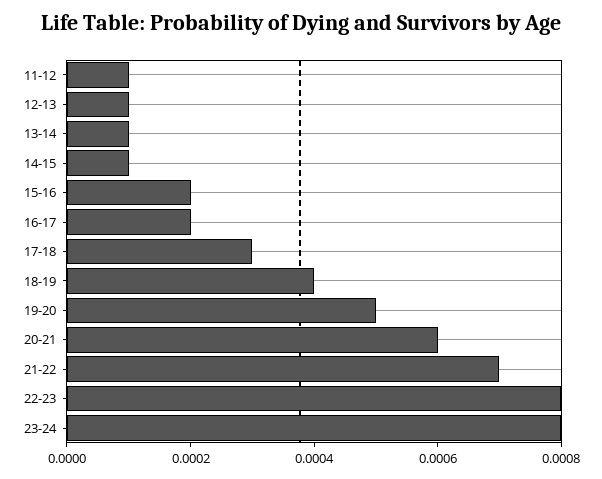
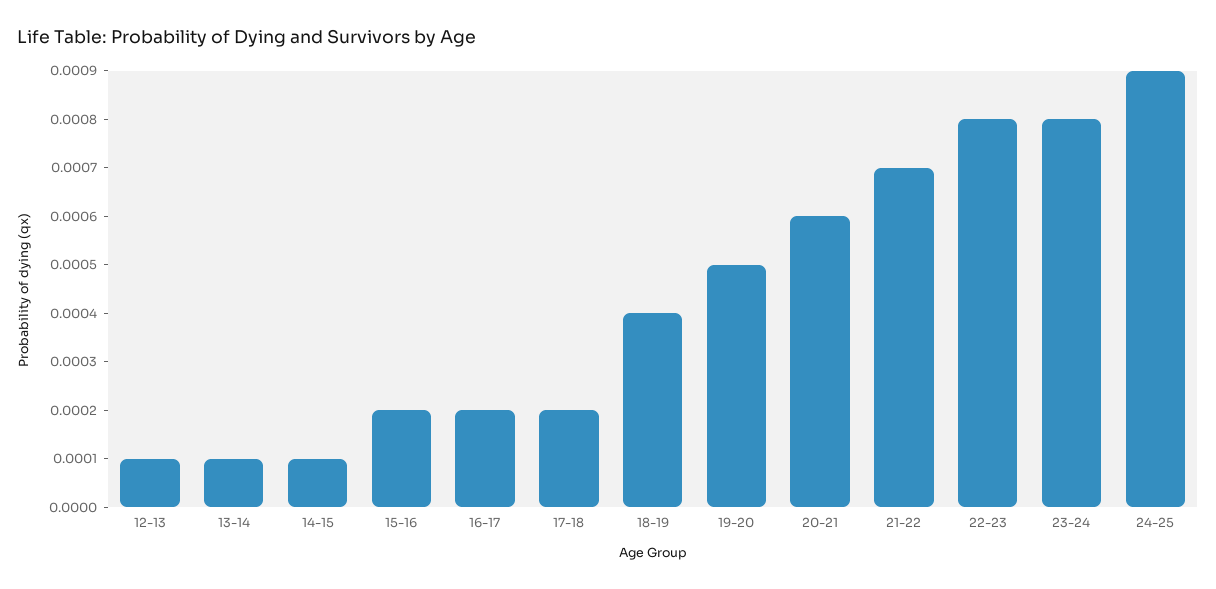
11-12: 0.0001 -> none
17-18: 0.0003 -> 0.0002
24-25: none -> 0.0009

